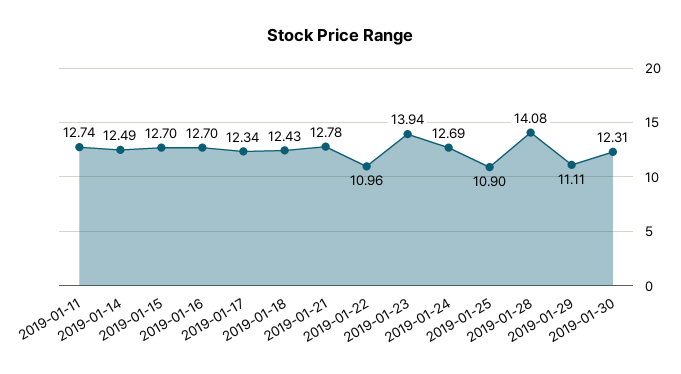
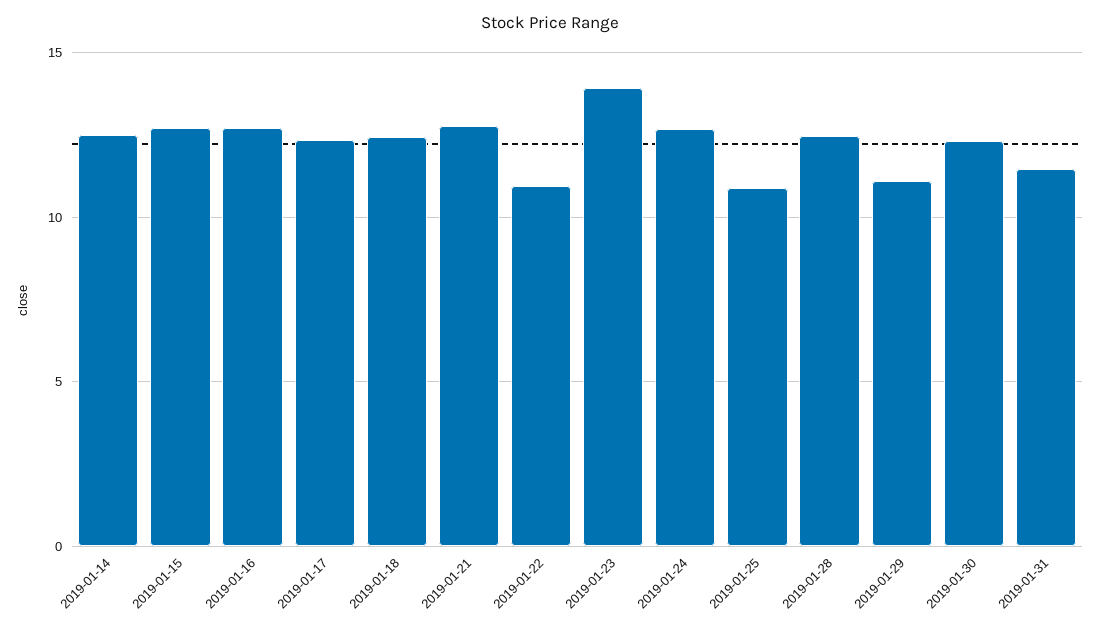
2019-01-11: 12.74 -> none
2019-01-28: 14.08 -> 12.5
2019-01-31: none -> 11.5

